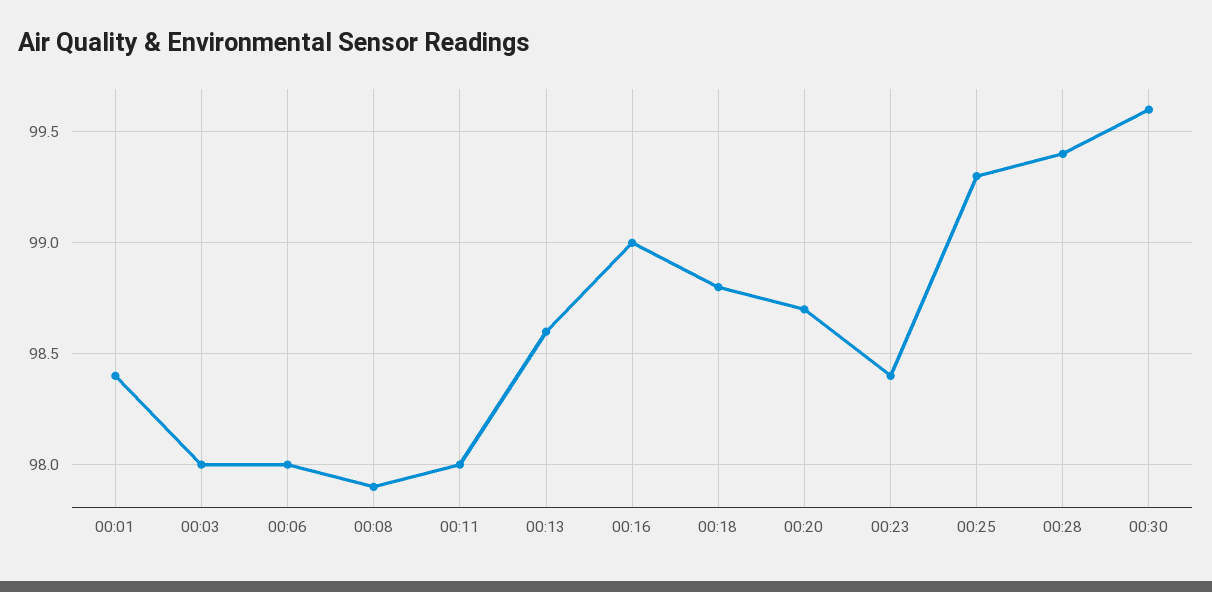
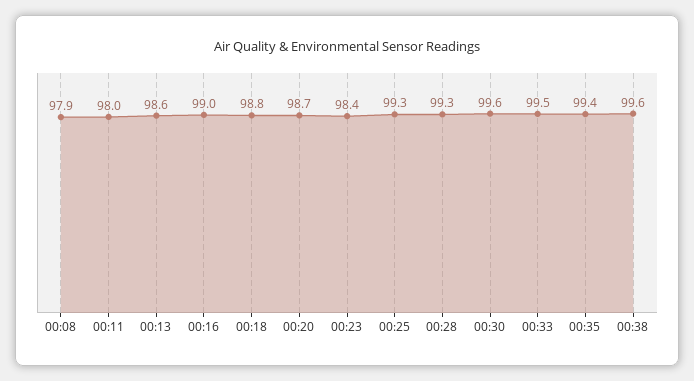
00:01: 98.4 -> none
00:03: 98 -> none
00:06: 98 -> none
00:28: 99.4 -> 99.3
00:33: none -> 99.5
00:35: none -> 99.4
00:38: none -> 99.6

